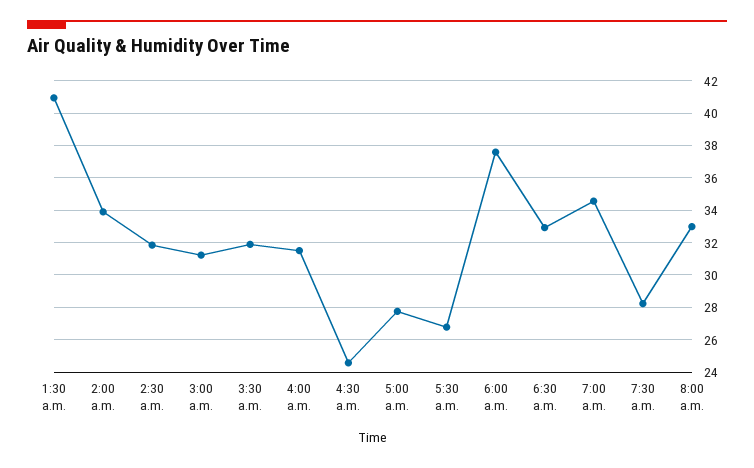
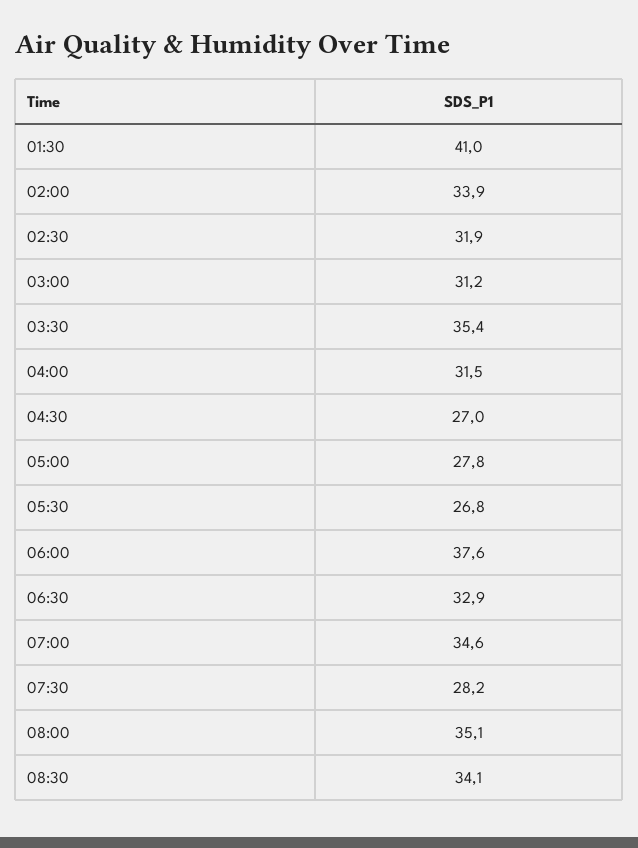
3:30 a.m.: 32 -> 35.4
4:30 a.m.: 24.5 -> 27
8:00 a.m.: 33 -> 35.1
08:30: none -> 34.1

